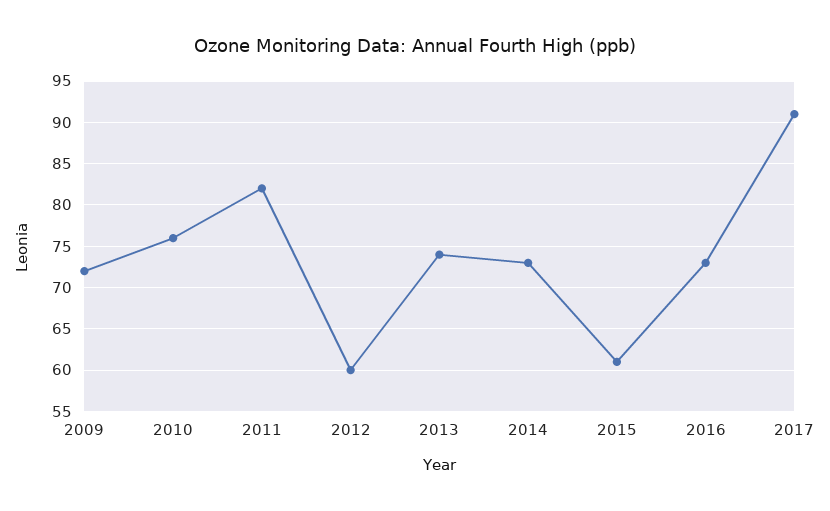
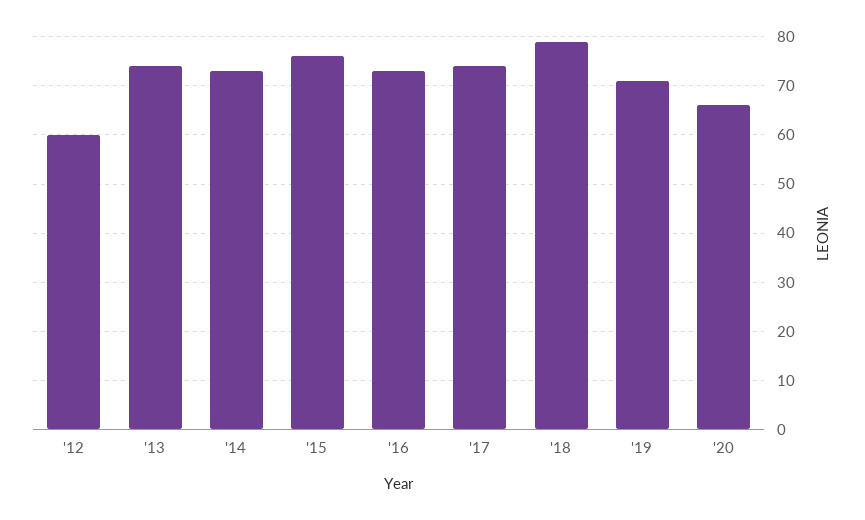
2009: 72 -> none
2010: 76 -> none
2011: 82 -> none
2015: 61 -> 75
2017: 91 -> 75
'18: none -> 80
'19: none -> 70
'20: none -> 65

